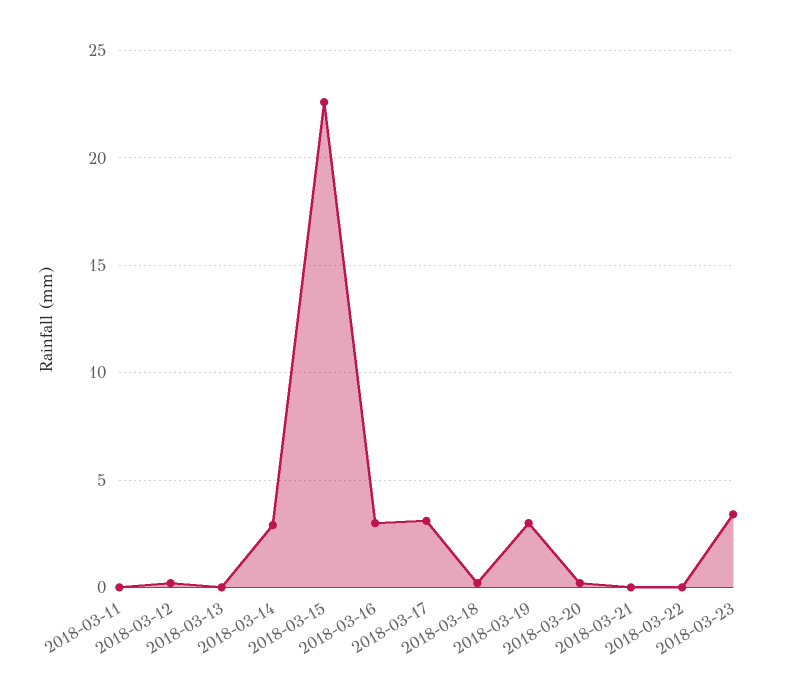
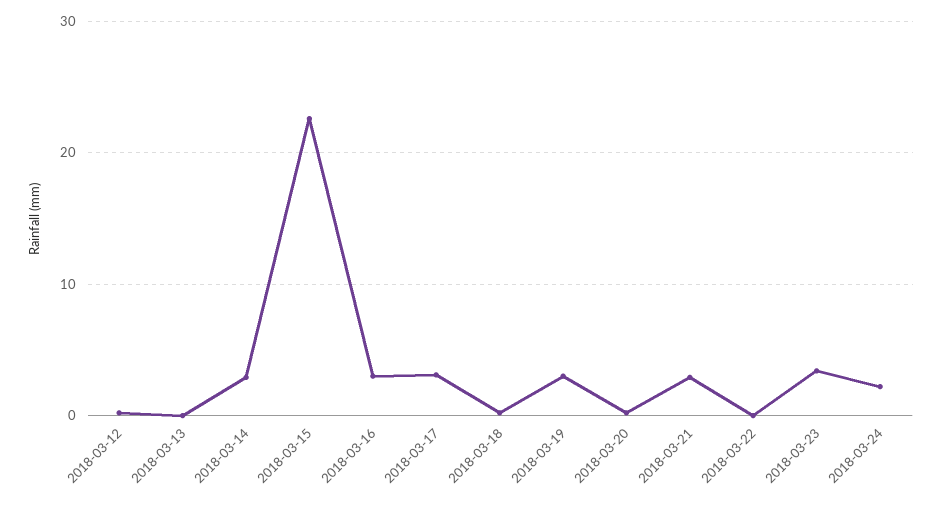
2018-03-11: 0 -> none
2018-03-21: 0 -> 3
2018-03-24: none -> 2

